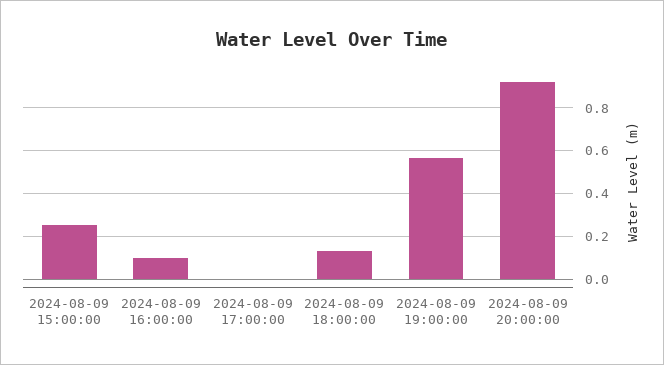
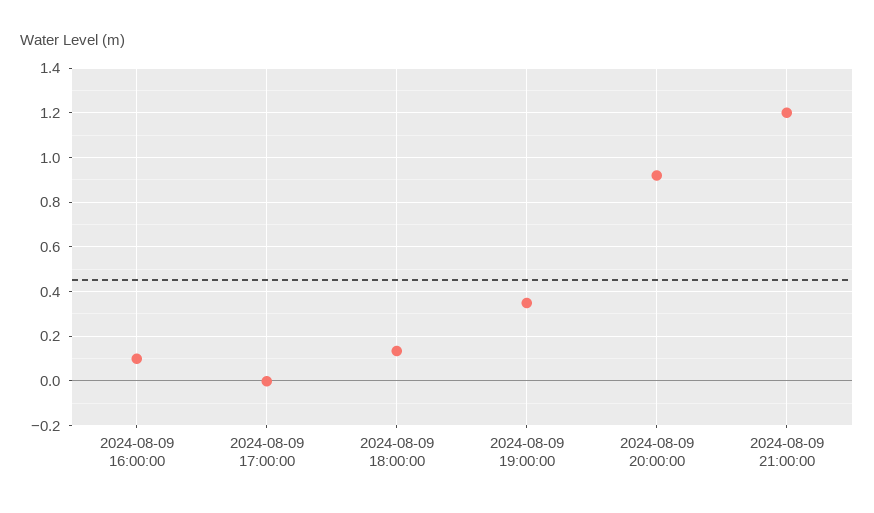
2024-08-09 15:00:00: 0.25 -> none
2024-08-09 19:00:00: 0.55 -> 0.35
2024-08-09 21:00:00: none -> 1.2

